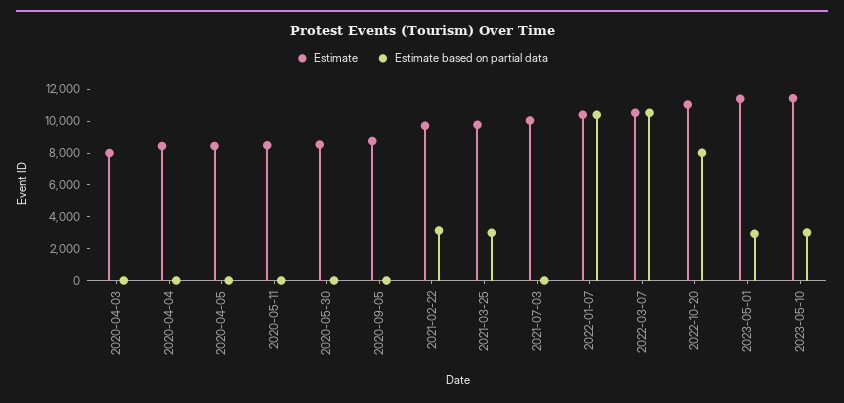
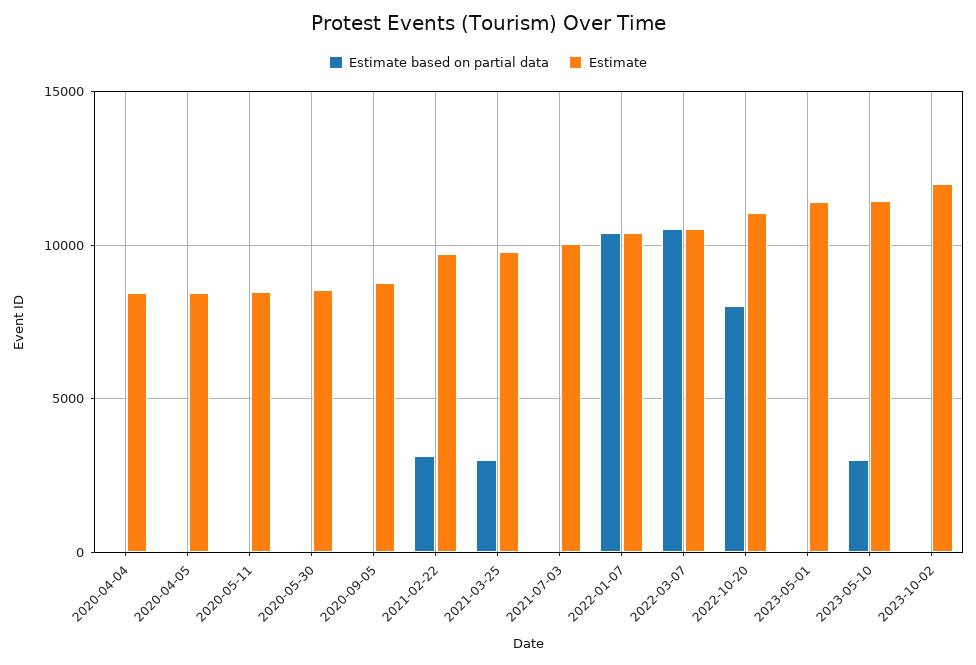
Estimate, 2020-04-03: 8000 -> none
Estimate based on partial data, 2020-04-03: 0 -> none
Estimate based on partial data, 2023-05-01: 3000 -> 0
Estimate based on partial data, 2023-10-02: none -> 0
Estimate, 2023-10-02: none -> 12000

